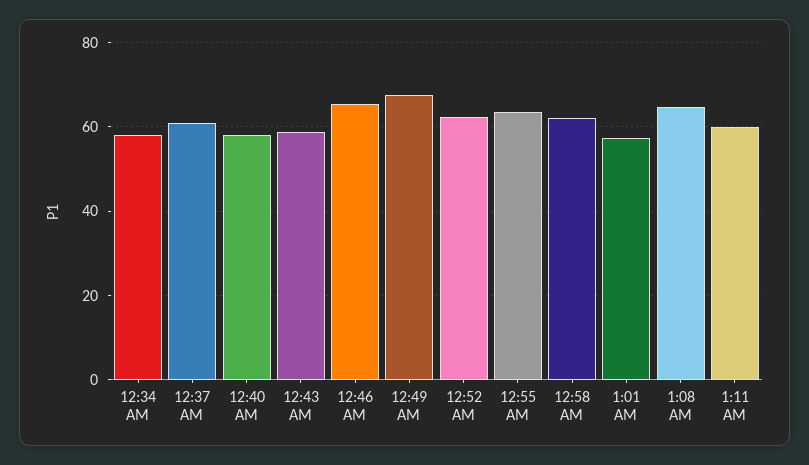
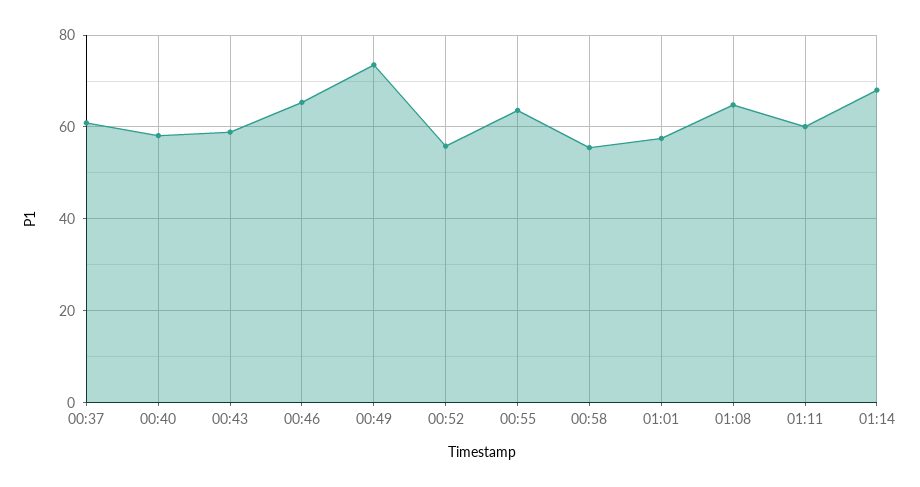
12:34 AM: 58 -> none
12:49 AM: 68 -> 74
12:52 AM: 62 -> 56
12:58 AM: 62 -> 56
01:14: none -> 68

